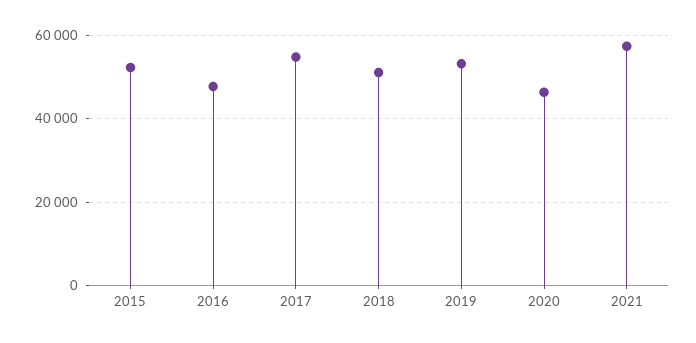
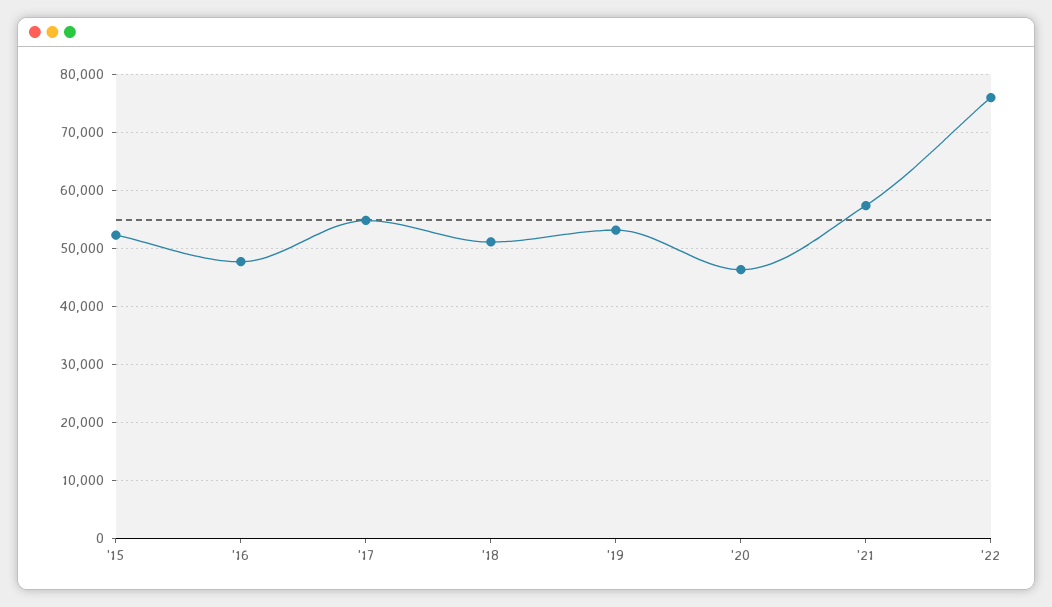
'22: none -> 76000

